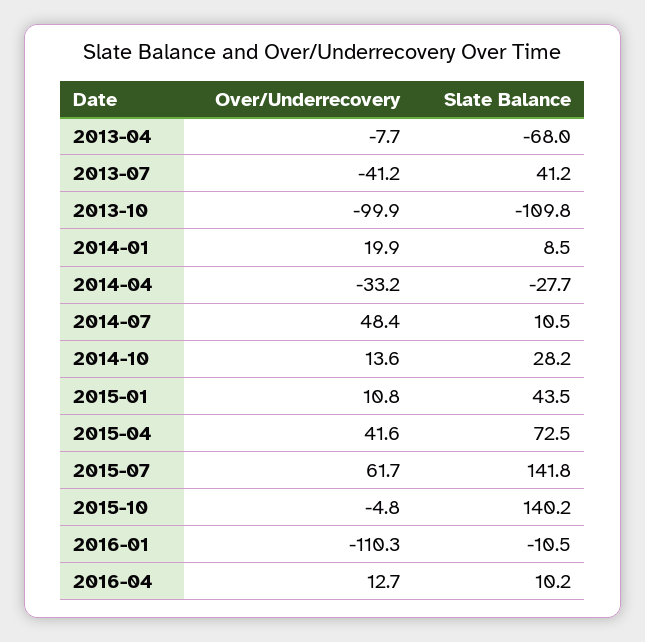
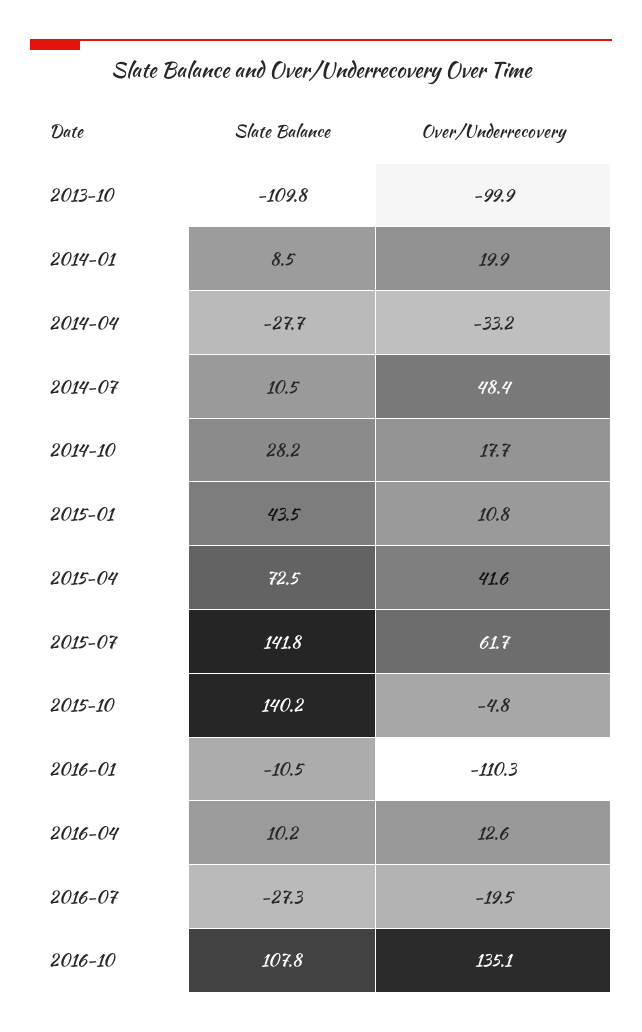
Over/Underrecovery, 2013-04: -7.7 -> none
Slate Balance, 2013-04: -68 -> none
Over/Underrecovery, 2013-07: -41.2 -> none
Slate Balance, 2013-07: 41.2 -> none
Over/Underrecovery, 2014-10: 13.6 -> 17.7
Over/Underrecovery, 2016-04: 12.7 -> 12.6
Slate Balance, 2016-07: none -> -27.3
Over/Underrecovery, 2016-07: none -> -19.5
Slate Balance, 2016-10: none -> 107.8
Over/Underrecovery, 2016-10: none -> 135.1

